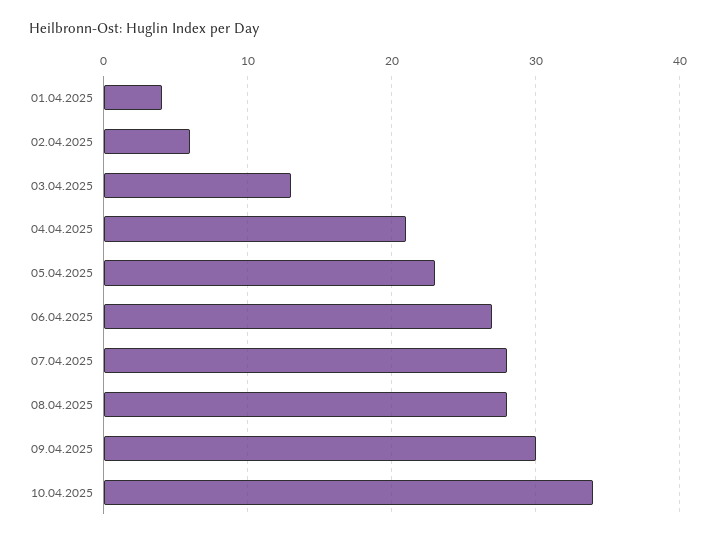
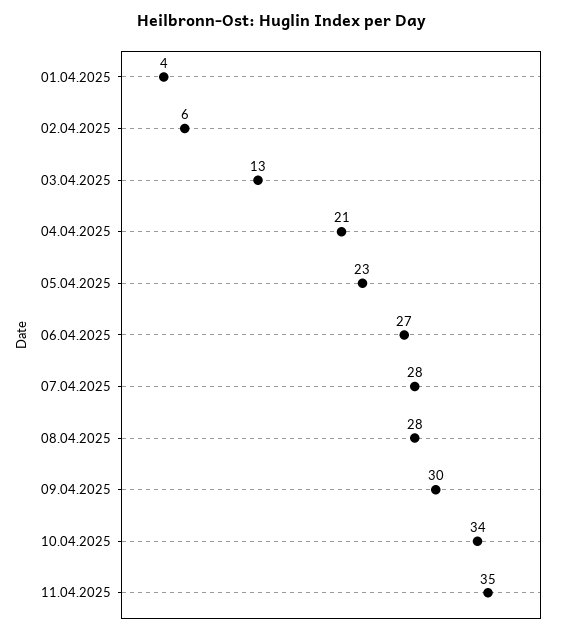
11.04.2025: none -> 35

